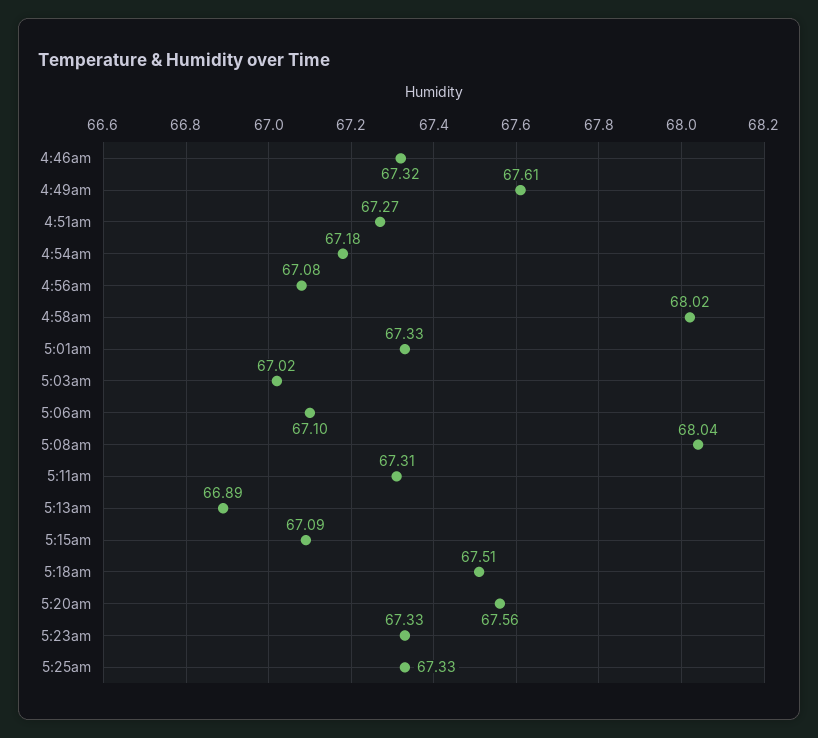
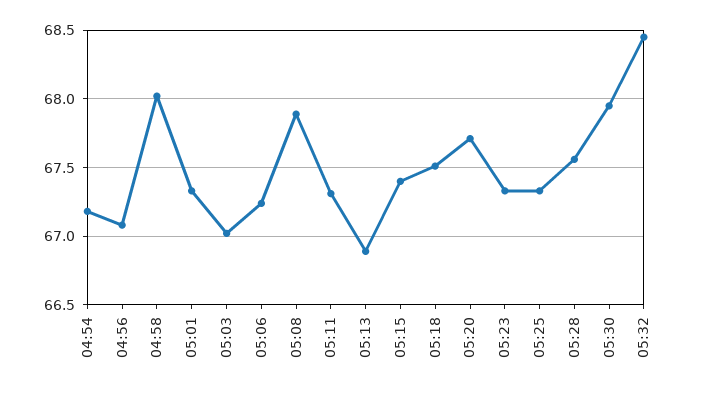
4:46am: 67.32 -> none
4:49am: 67.61 -> none
4:51am: 67.27 -> none
5:06am: 67.1 -> 67.25
5:08am: 68.04 -> 67.9
5:15am: 67.09 -> 67.4
5:20am: 67.56 -> 67.7
05:28: none -> 67.55
05:30: none -> 67.95
05:32: none -> 68.45

